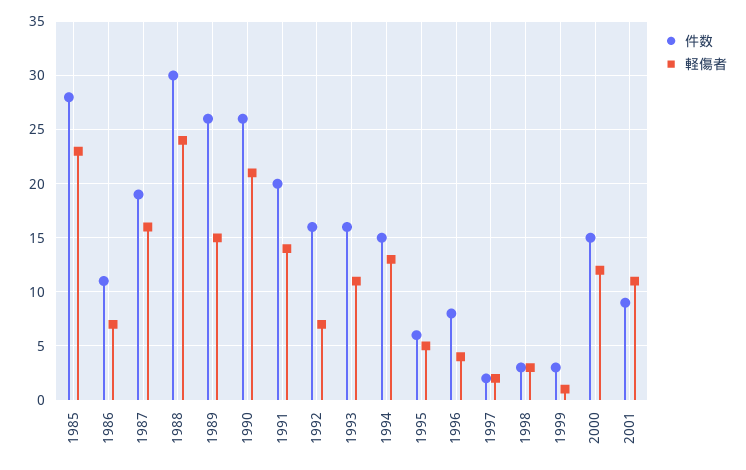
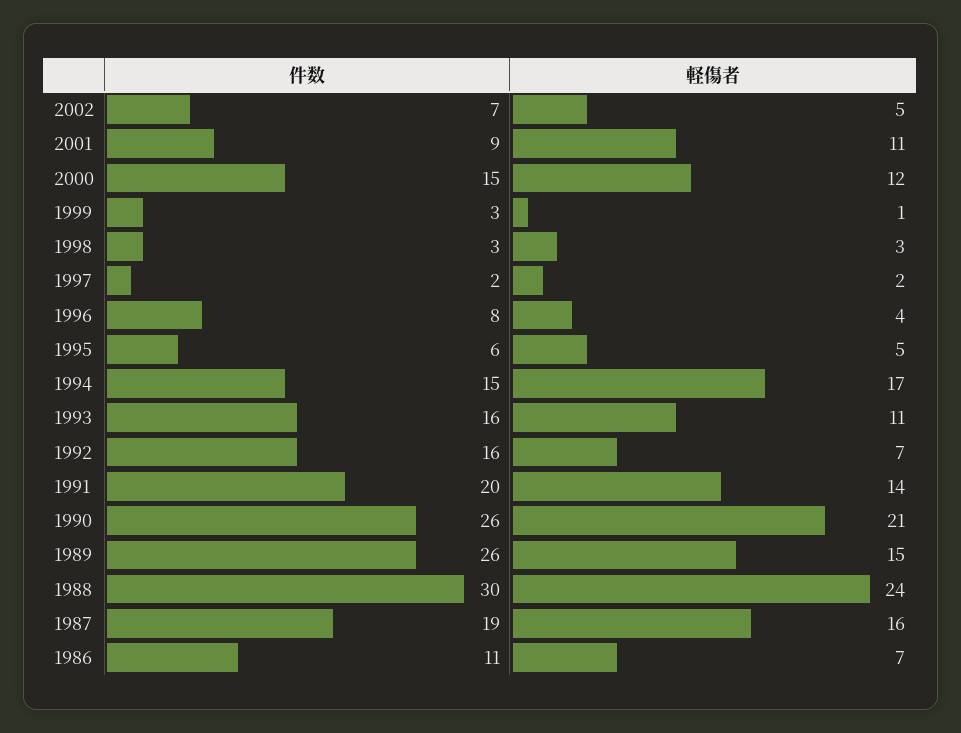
件数, 1985: 28 -> none
軽傷者, 1985: 23 -> none
軽傷者, 1994: 13 -> 17
件数, 2002: none -> 7
軽傷者, 2002: none -> 5

